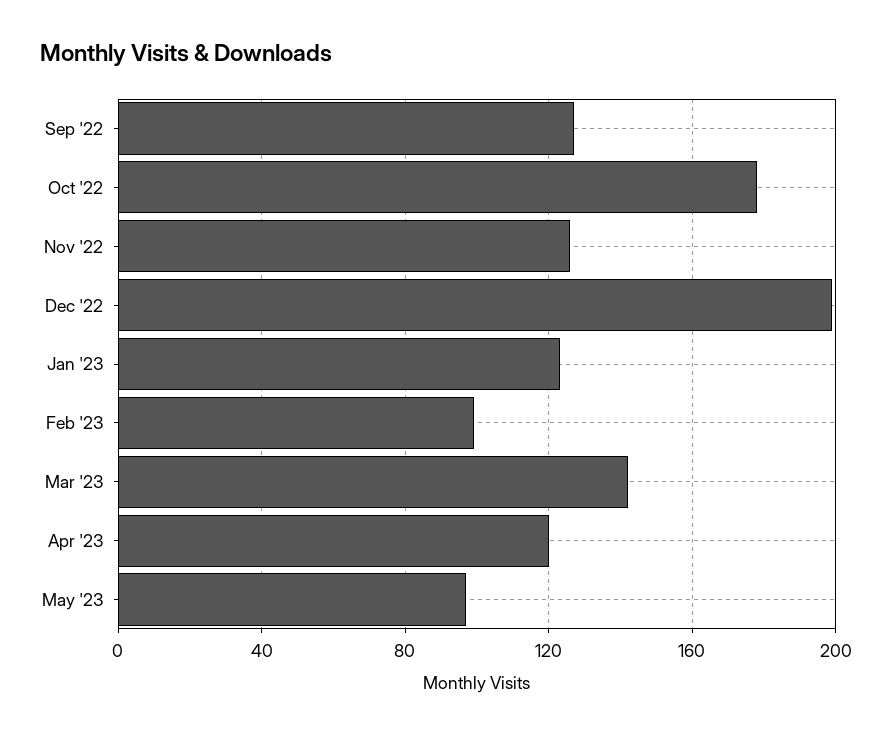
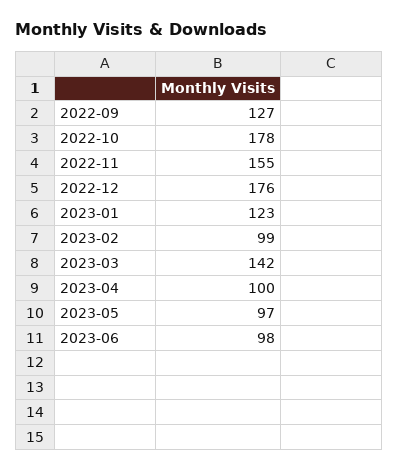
Nov '22: 125 -> 155
Dec '22: 200 -> 176
Apr '23: 120 -> 100
2023-06: none -> 98

